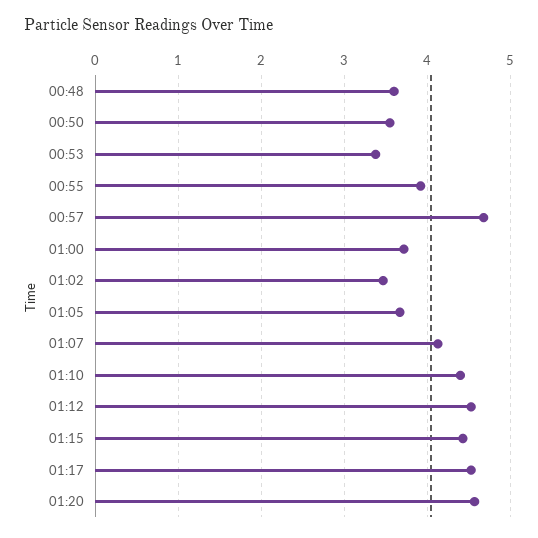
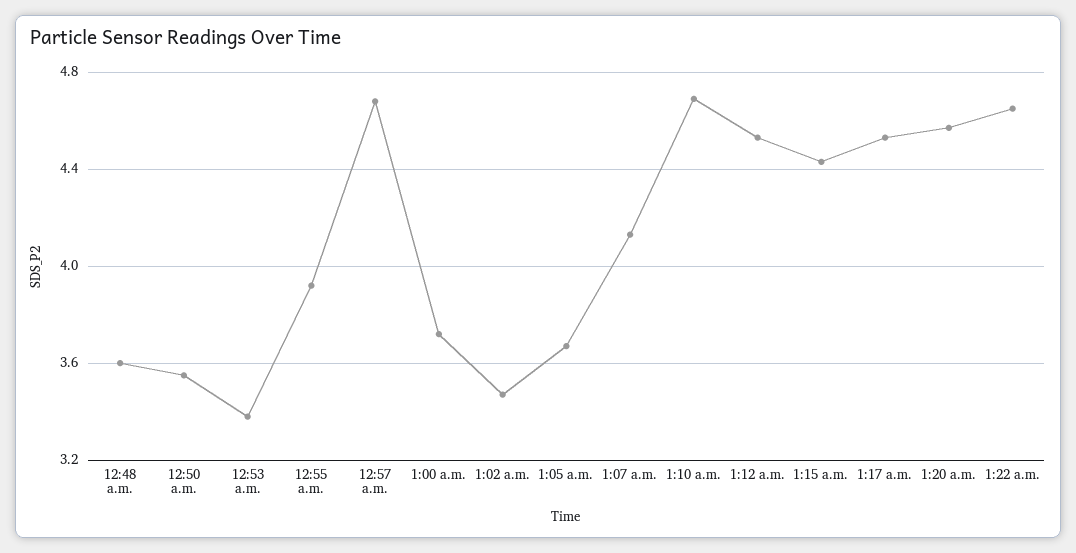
01:10: 4.4 -> 4.7
1:22 a.m.: none -> 4.65

